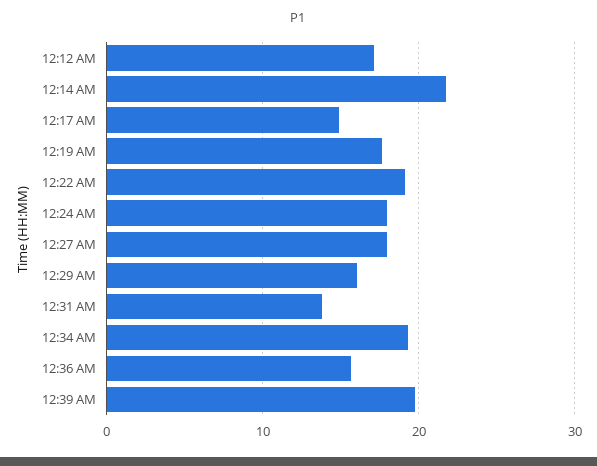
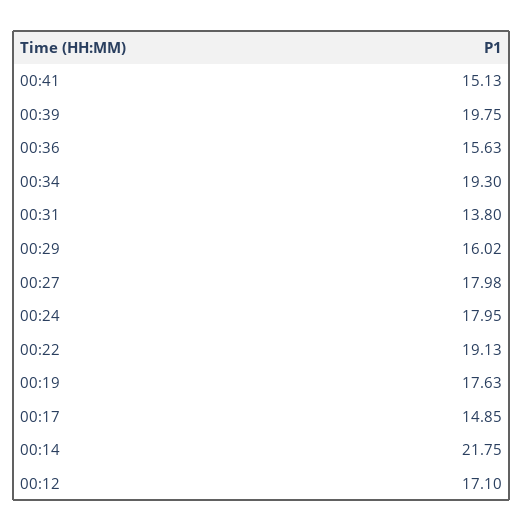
00:41: none -> 15.13

